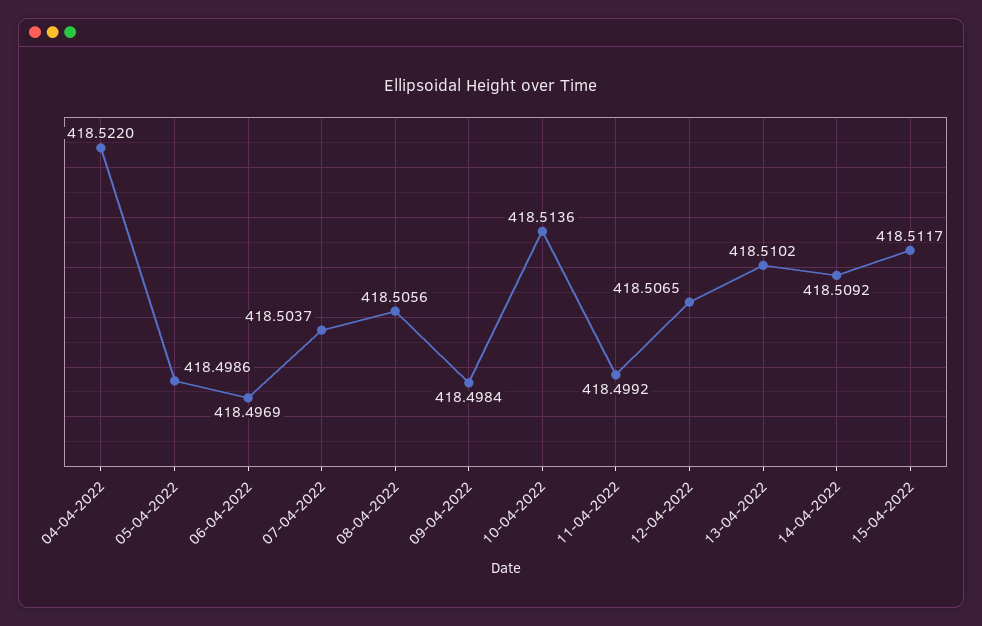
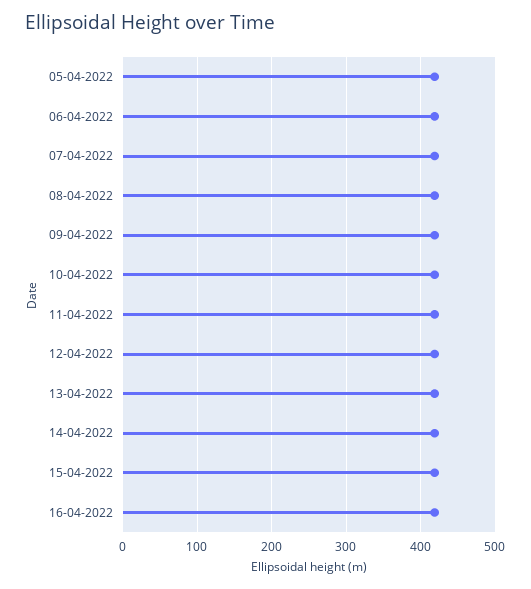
04-04-2022: 418.522 -> none
16-04-2022: none -> 420

